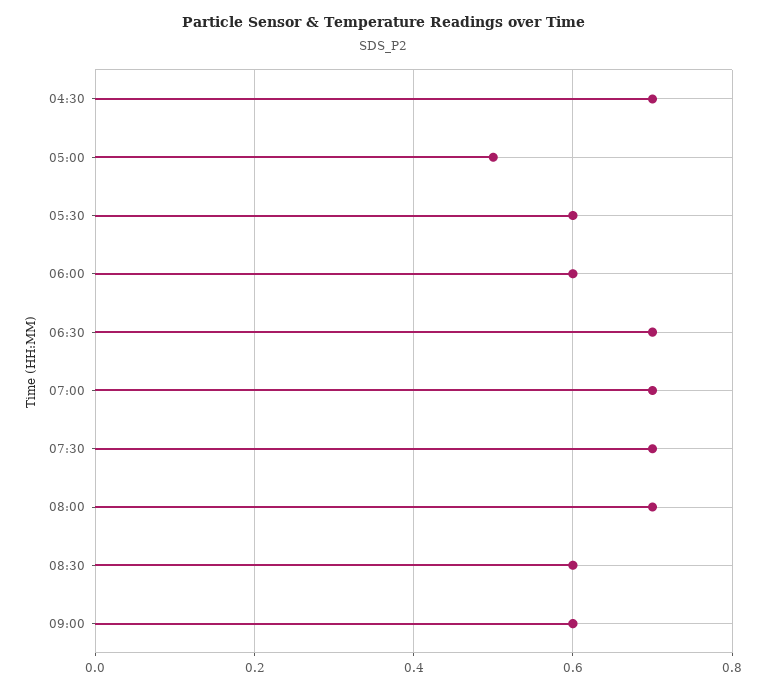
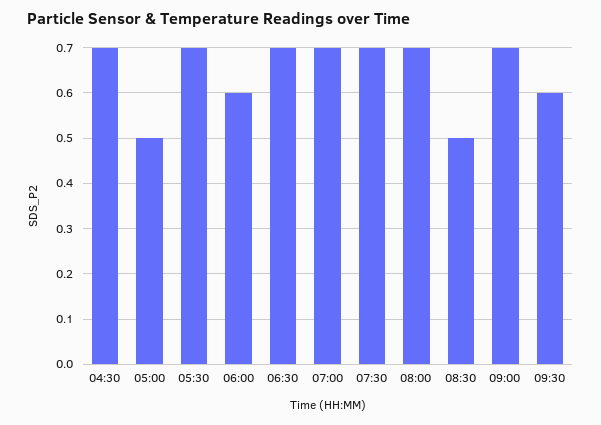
05:30: 0.6 -> 0.7
08:30: 0.6 -> 0.5
09:00: 0.6 -> 0.7
09:30: none -> 0.6

